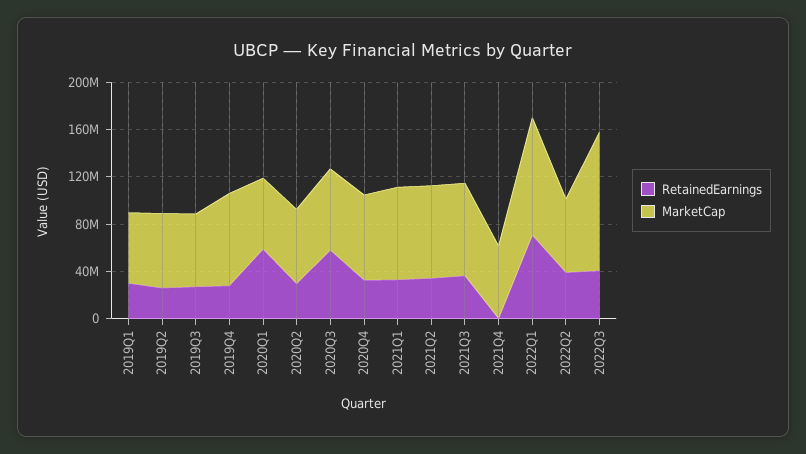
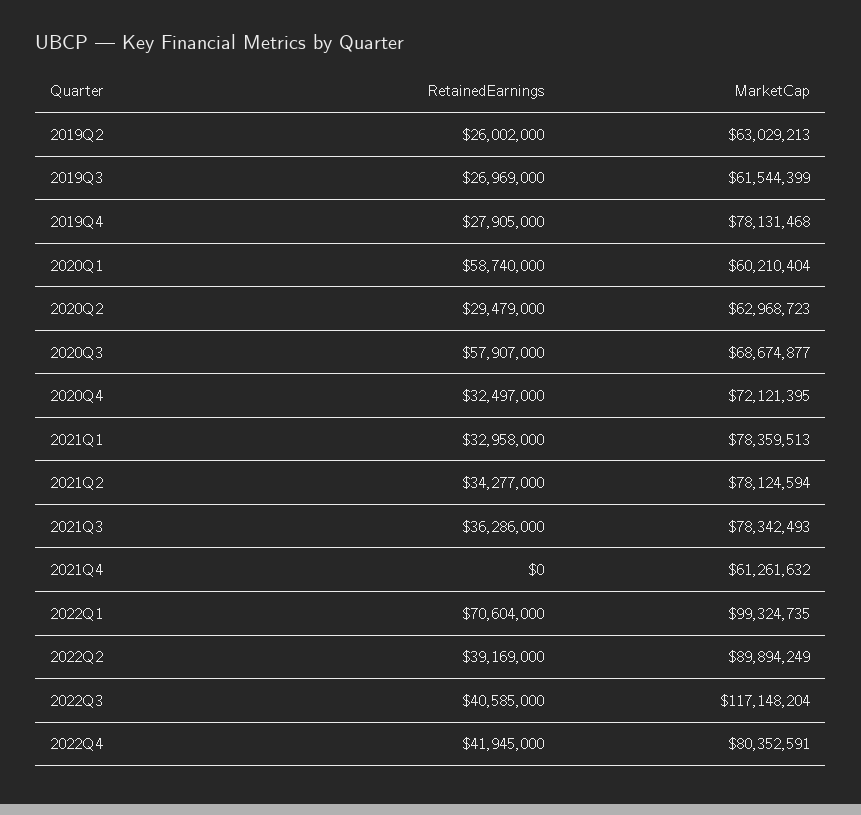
RetainedEarnings, 2019Q1: 30000000 -> none
MarketCap, 2019Q1: 60000000 -> none
MarketCap, 2022Q2: 60000000 -> 89894249
RetainedEarnings, 2022Q4: none -> 41945000
MarketCap, 2022Q4: none -> 80352591

